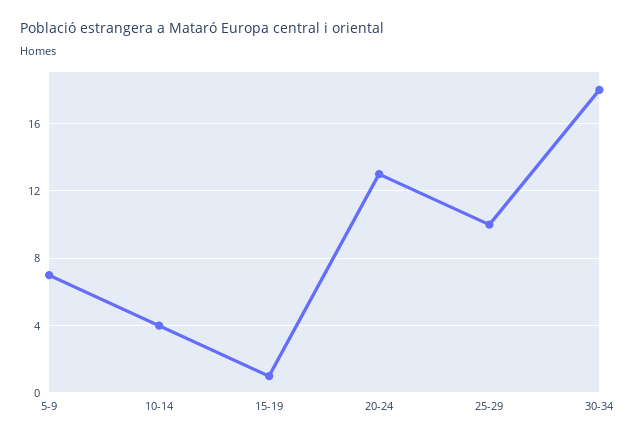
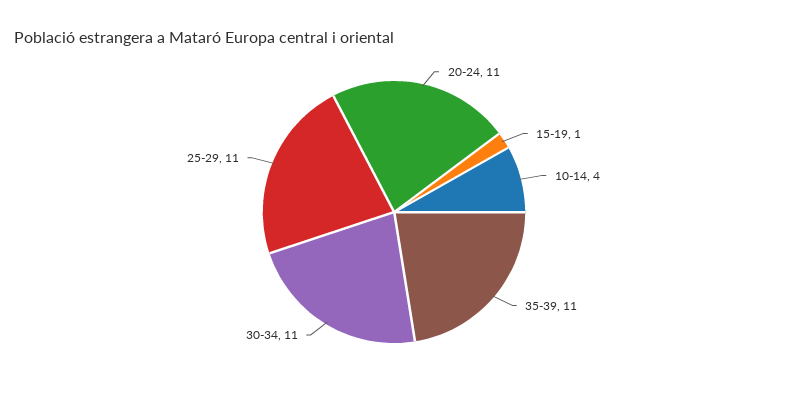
5-9: 7 -> none
20-24: 13 -> 11
25-29: 10 -> 11
30-34: 18 -> 11
35-39: none -> 11

